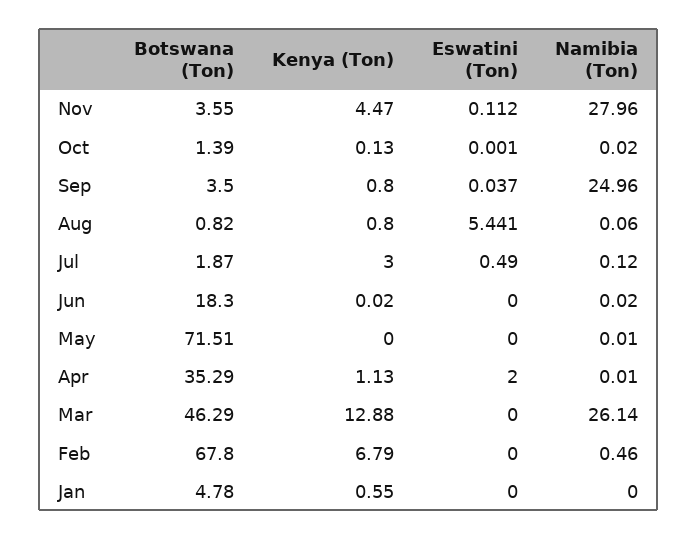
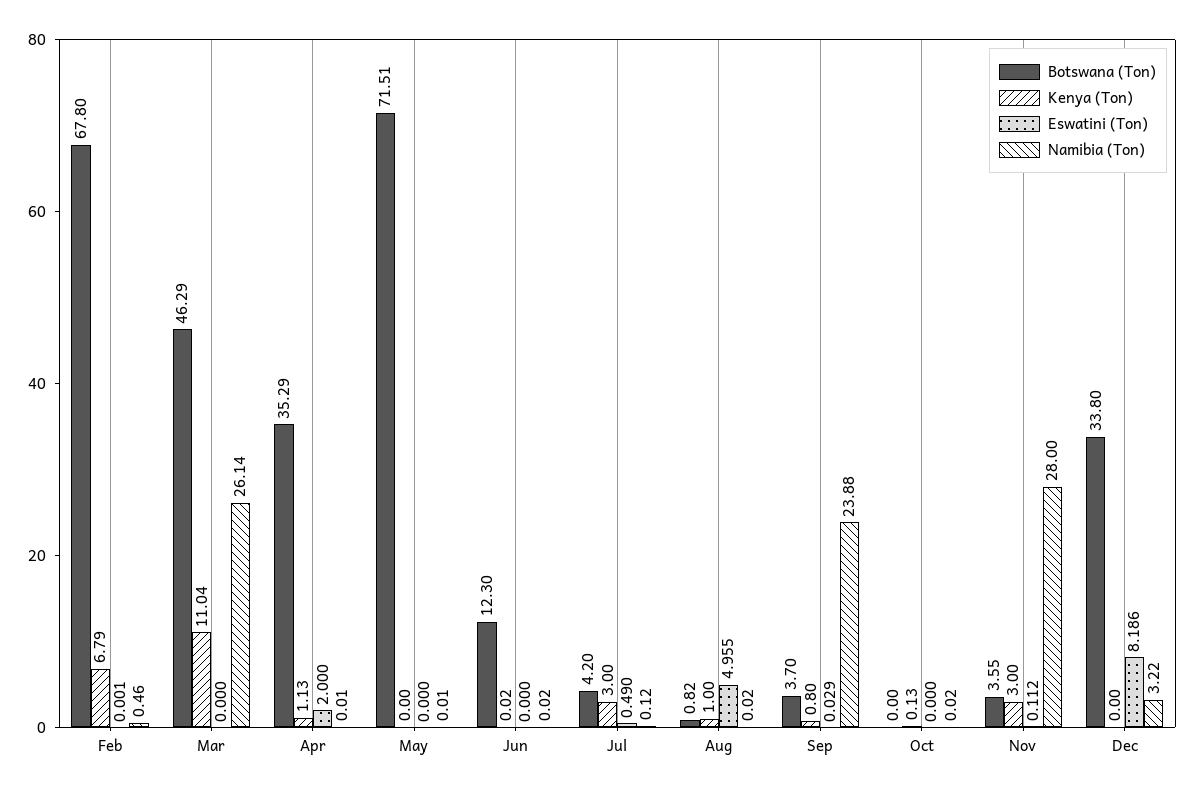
Kenya (Ton), Nov: 4.47 -> 3
Namibia (Ton), Nov: 27.96 -> 28
Botswana (Ton), Oct: 1.39 -> 0
Eswatini (Ton), Oct: 0.001 -> 0
Botswana (Ton), Sep: 3.5 -> 3.7
Eswatini (Ton), Sep: 0.037 -> 0.029
Namibia (Ton), Sep: 24.96 -> 23.88
Kenya (Ton), Aug: 0.8 -> 1
Eswatini (Ton), Aug: 5.441 -> 4.955
Namibia (Ton), Aug: 0.06 -> 0.02
Botswana (Ton), Jul: 1.87 -> 4.2
Botswana (Ton), Jun: 18.3 -> 12.3
Kenya (Ton), Mar: 12.88 -> 11.04
Eswatini (Ton), Feb: 0 -> 0.001
Botswana (Ton), Jan: 4.78 -> none
Kenya (Ton), Jan: 0.55 -> none
Eswatini (Ton), Jan: 0 -> none
Namibia (Ton), Jan: 0 -> none
Botswana (Ton), Dec: none -> 33.8
Kenya (Ton), Dec: none -> 0
Eswatini (Ton), Dec: none -> 8.186
Namibia (Ton), Dec: none -> 3.22

